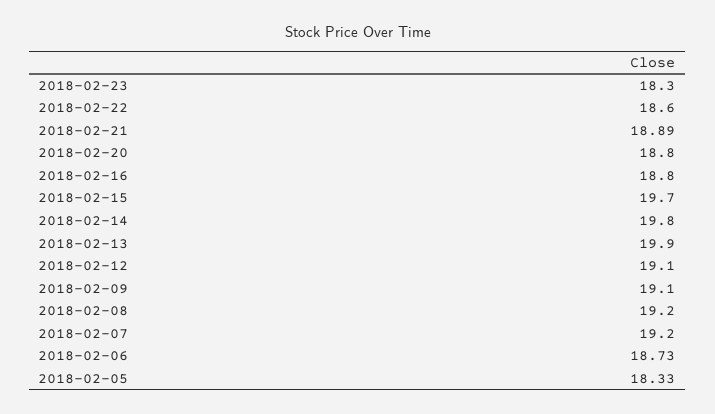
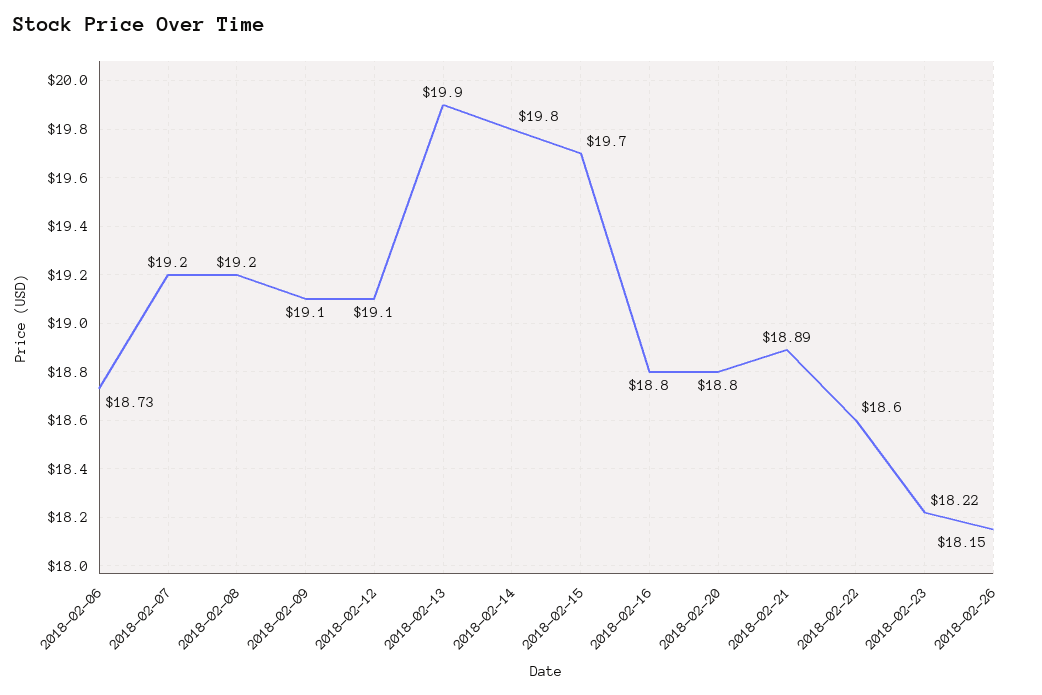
2018-02-23: 18.3 -> 18.22
2018-02-05: 18.33 -> none
2018-02-26: none -> 18.15

